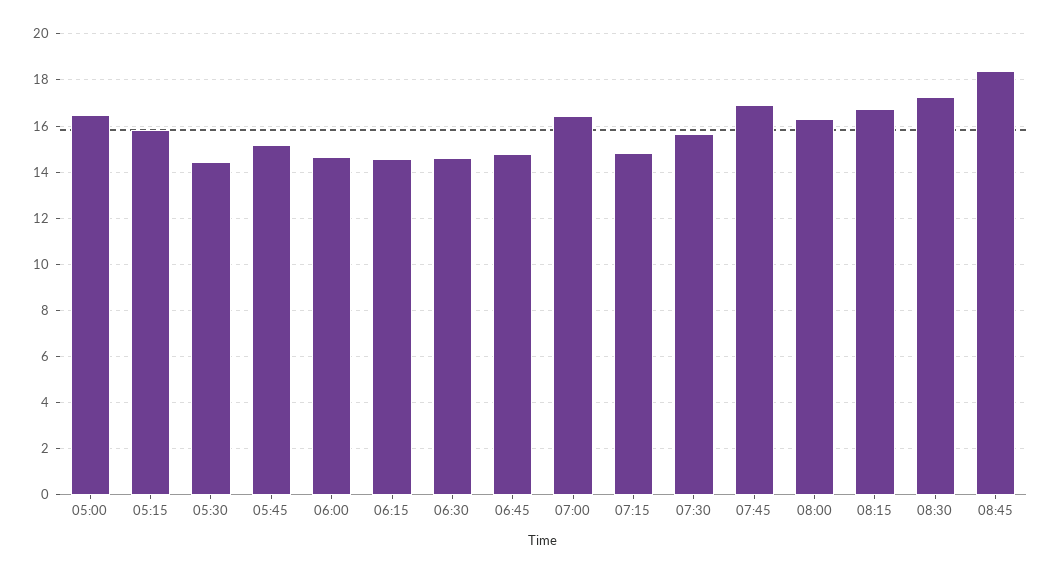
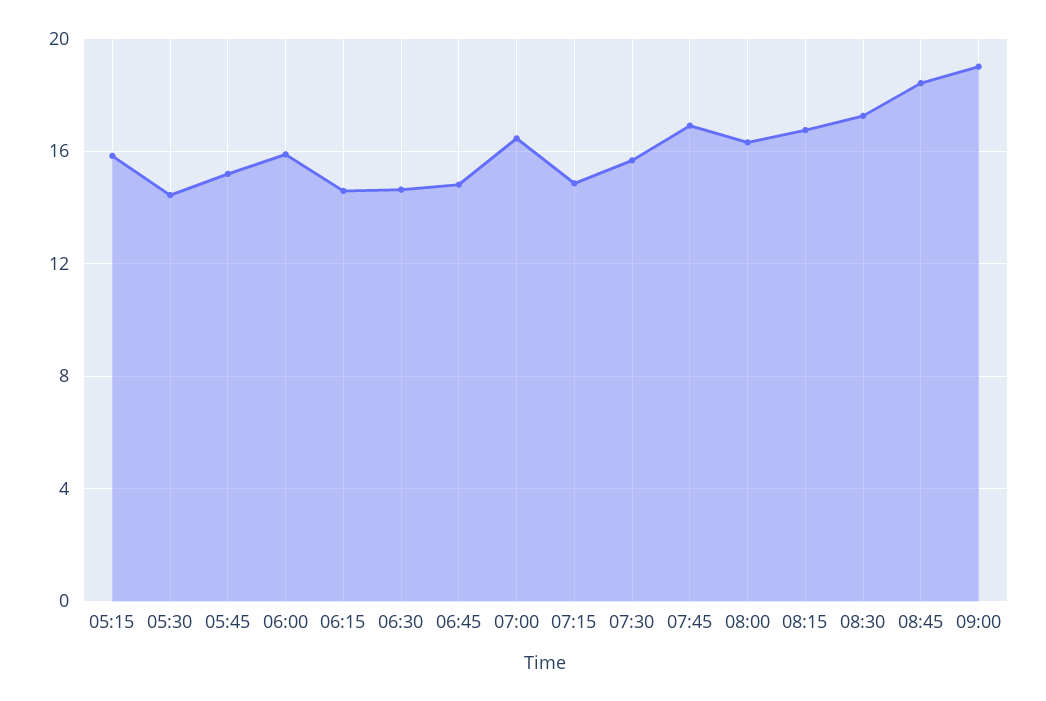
05:00: 16.5 -> none
06:00: 14.5 -> 16
09:00: none -> 19

